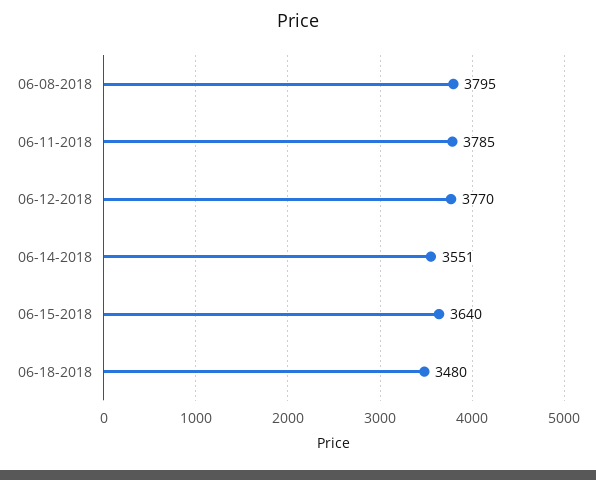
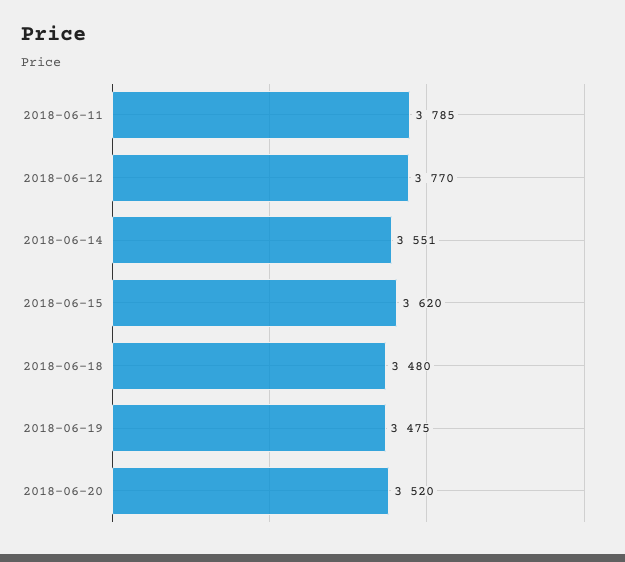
06-08-2018: 3795 -> none
06-15-2018: 3640 -> 3620
2018-06-19: none -> 3475
2018-06-20: none -> 3520

